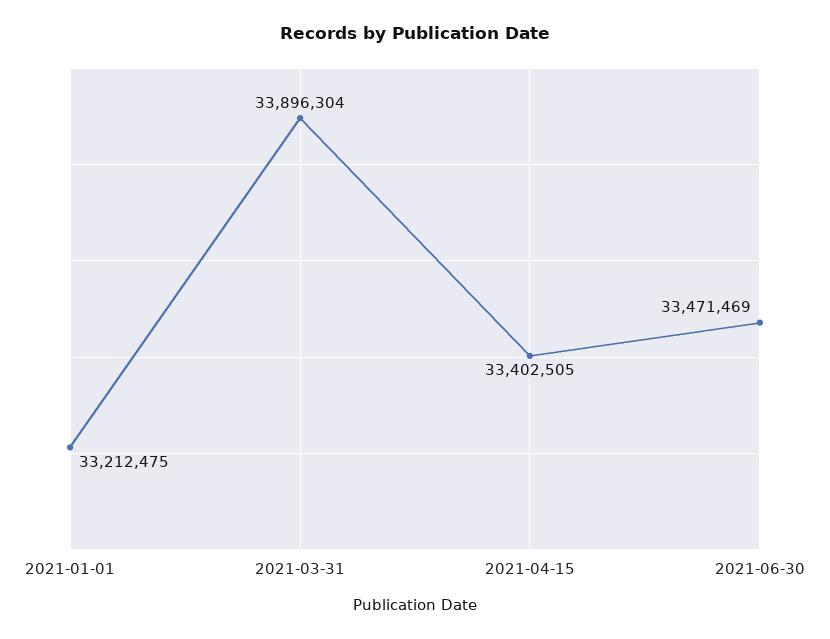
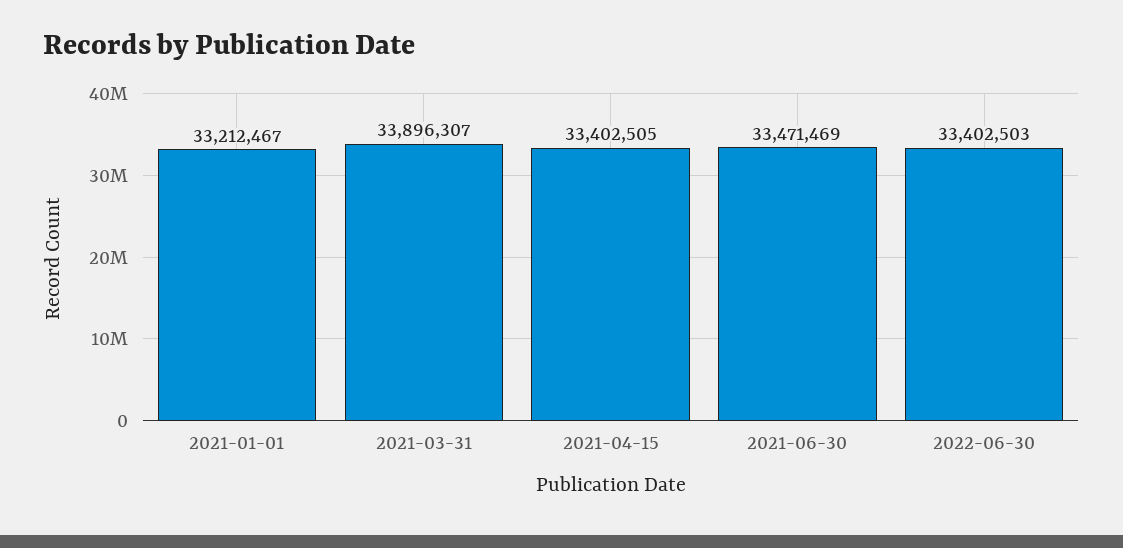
2021-01-01: 33212475 -> 33212467
2021-03-31: 33896304 -> 33896307
2022-06-30: none -> 33402503

